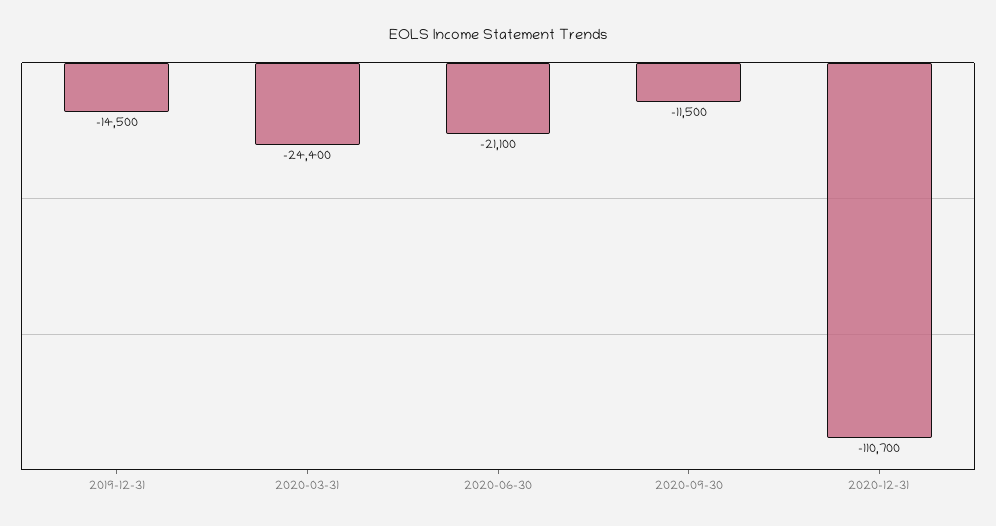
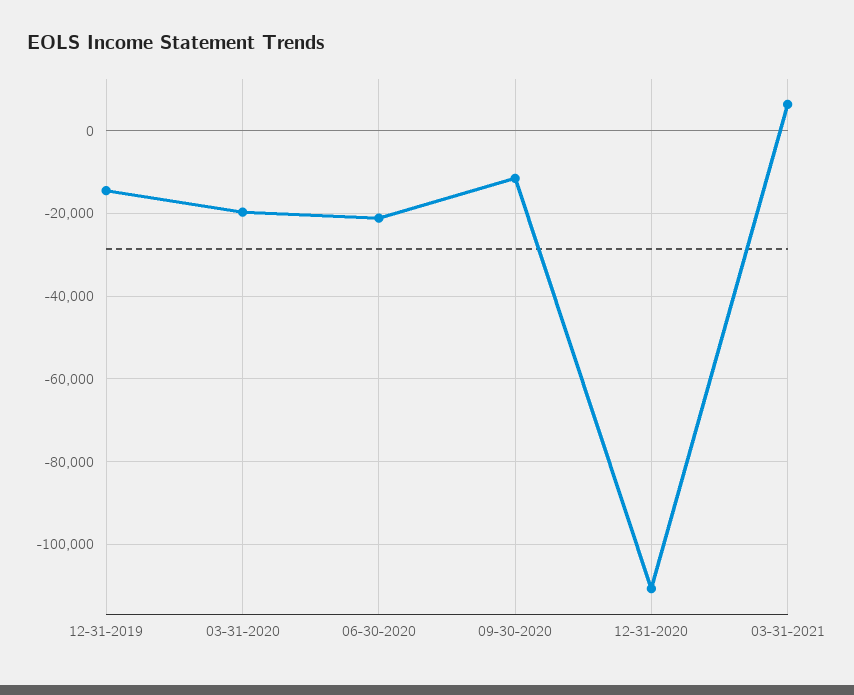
2020-03-31: -24400 -> -20000
03-31-2021: none -> 6000

